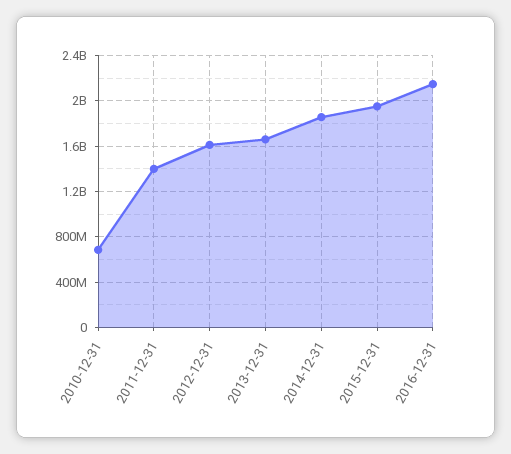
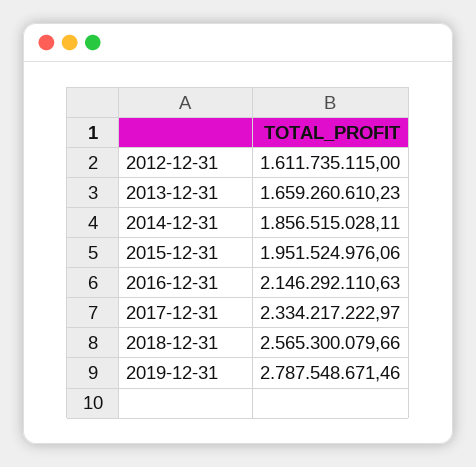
2010-12-31: 700000000 -> none
2011-12-31: 1400000000 -> none
2017-12-31: none -> 2334217222.97
2018-12-31: none -> 2565300079.66
2019-12-31: none -> 2787548671.46

